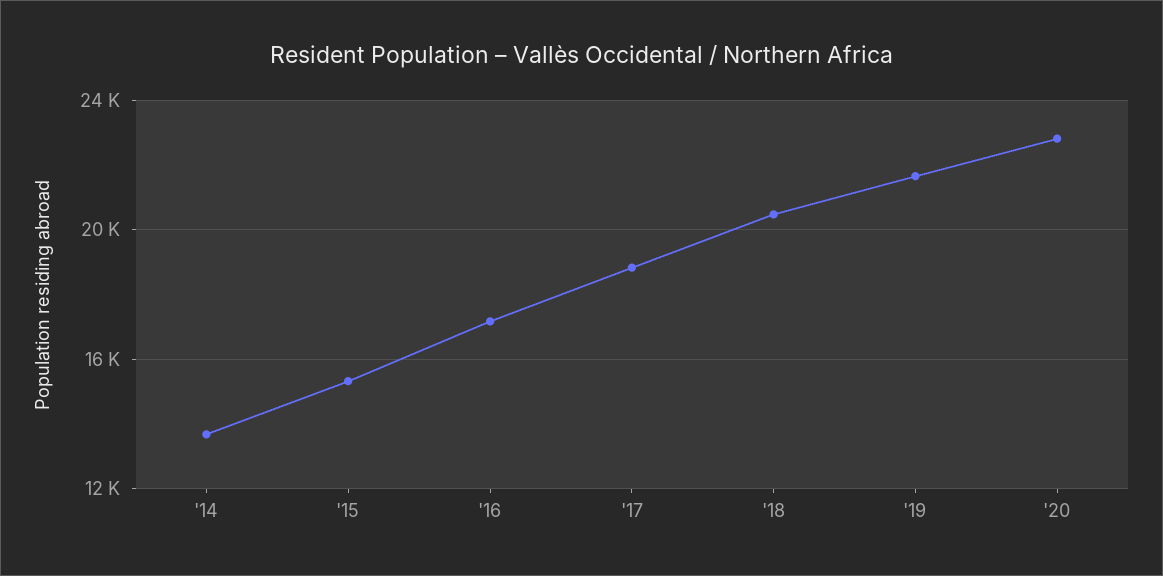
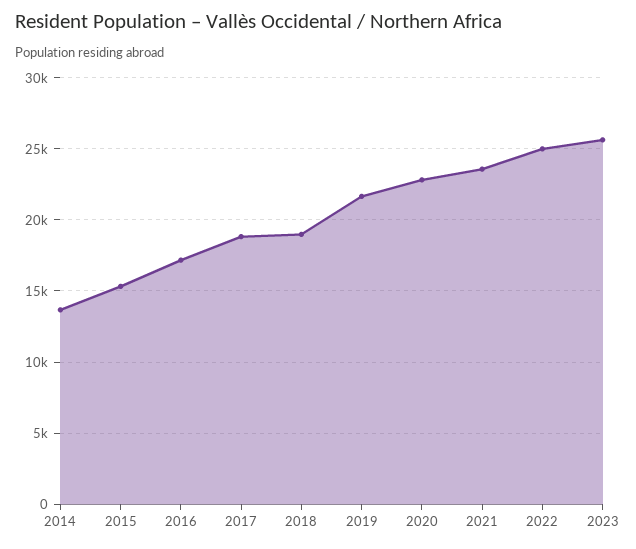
'18: 20500 -> 19000
2021: none -> 23500
2022: none -> 25000
2023: none -> 25500

